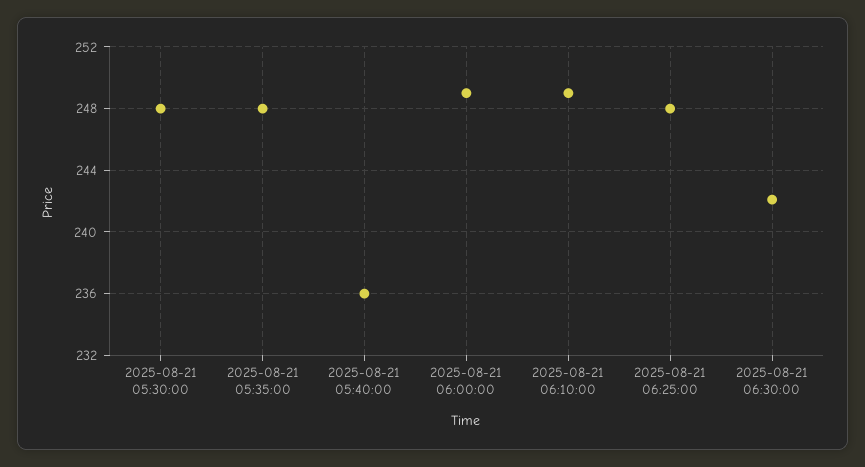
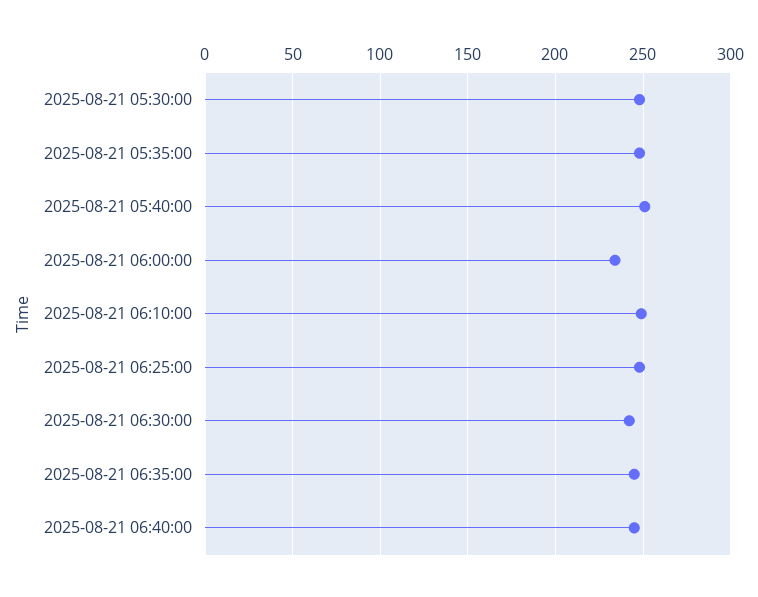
2025-08-21 05:40:00: 236 -> 250
2025-08-21 06:00:00: 249 -> 235
2025-08-21 06:35:00: none -> 245
2025-08-21 06:40:00: none -> 245

